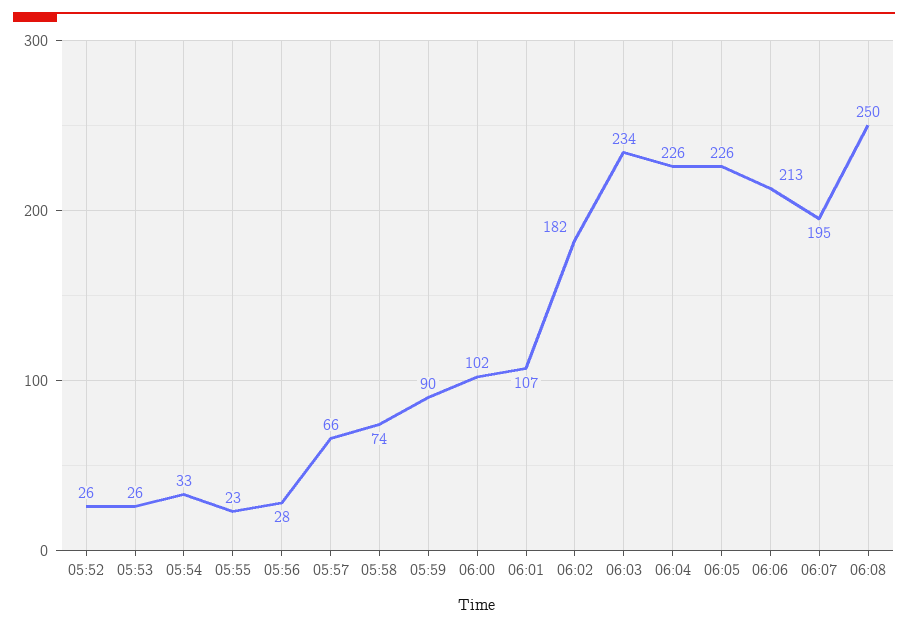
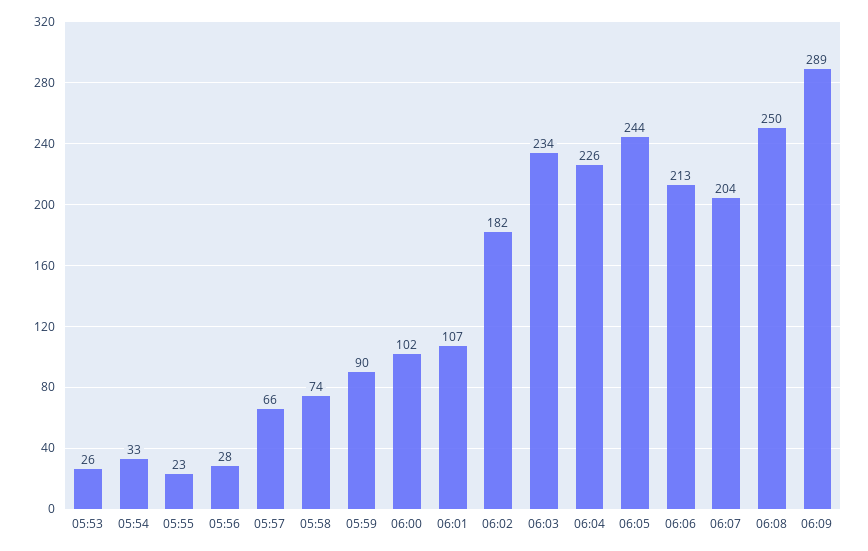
05:52: 26 -> none
06:05: 226 -> 244
06:07: 195 -> 204
06:09: none -> 289

